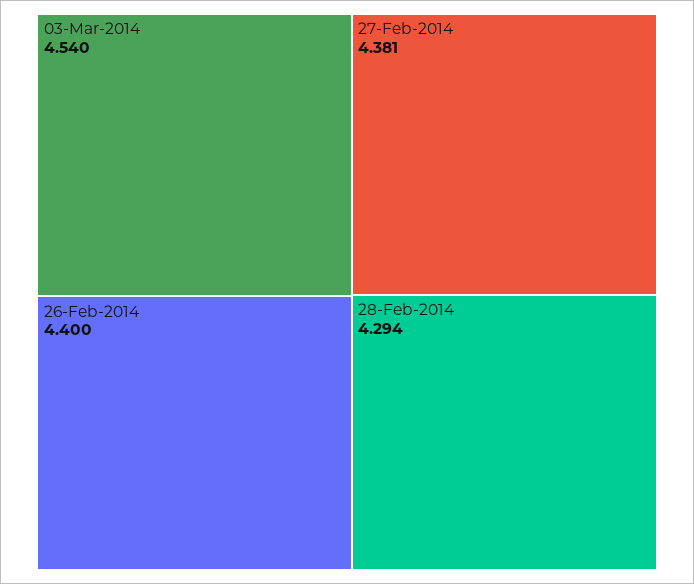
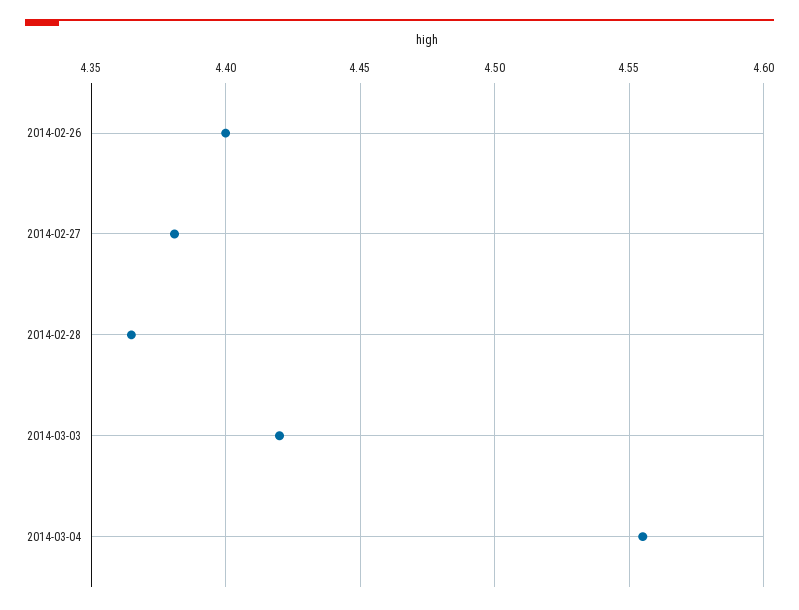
03-Mar-2014: 4.54 -> 4.42
28-Feb-2014: 4.294 -> 4.365
2014-03-04: none -> 4.555

